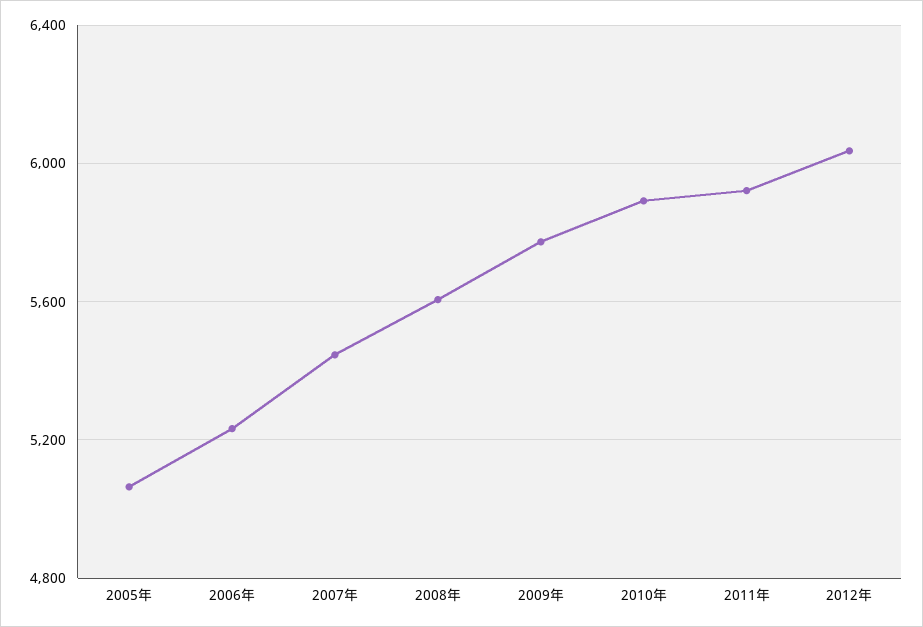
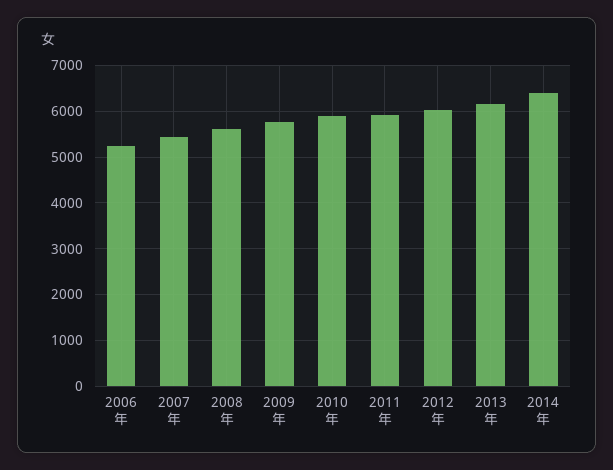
2005年: 5050 -> none
2013年: none -> 6200
2014年: none -> 6400

